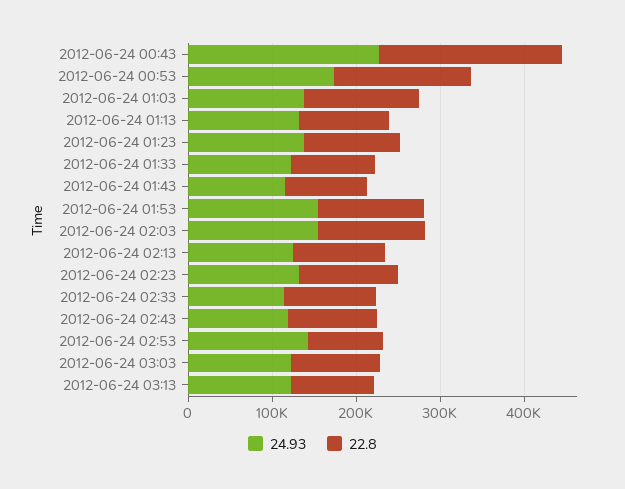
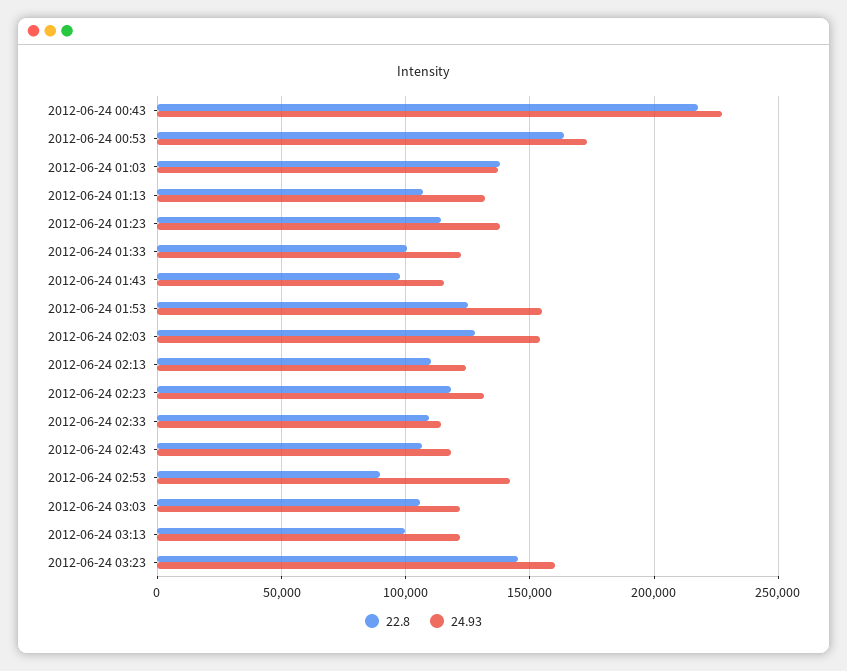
22.8, 2012-06-24 03:23: none -> 145000
24.93, 2012-06-24 03:23: none -> 160000

